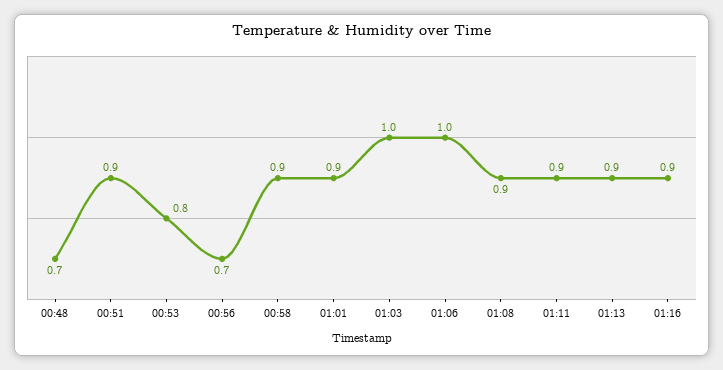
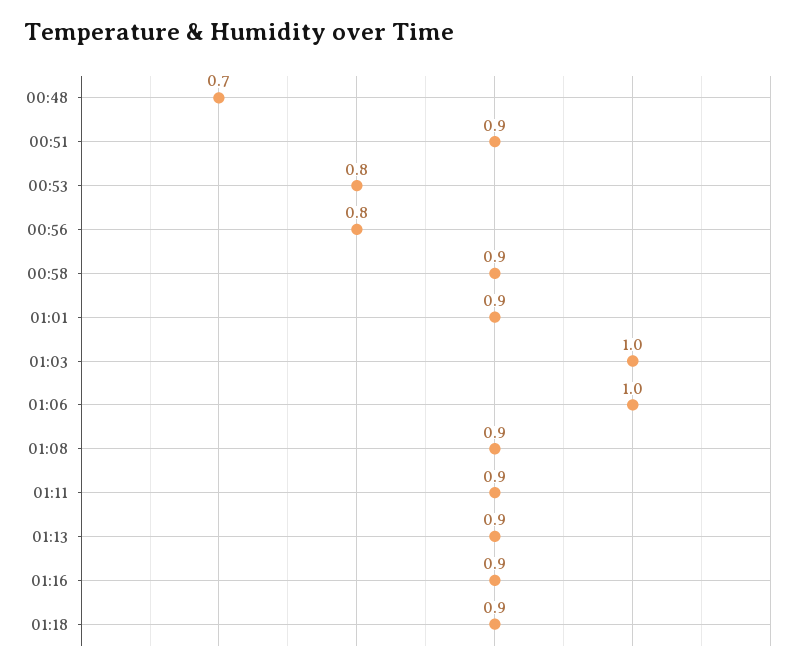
00:56: 0.7 -> 0.8
01:18: none -> 0.9

